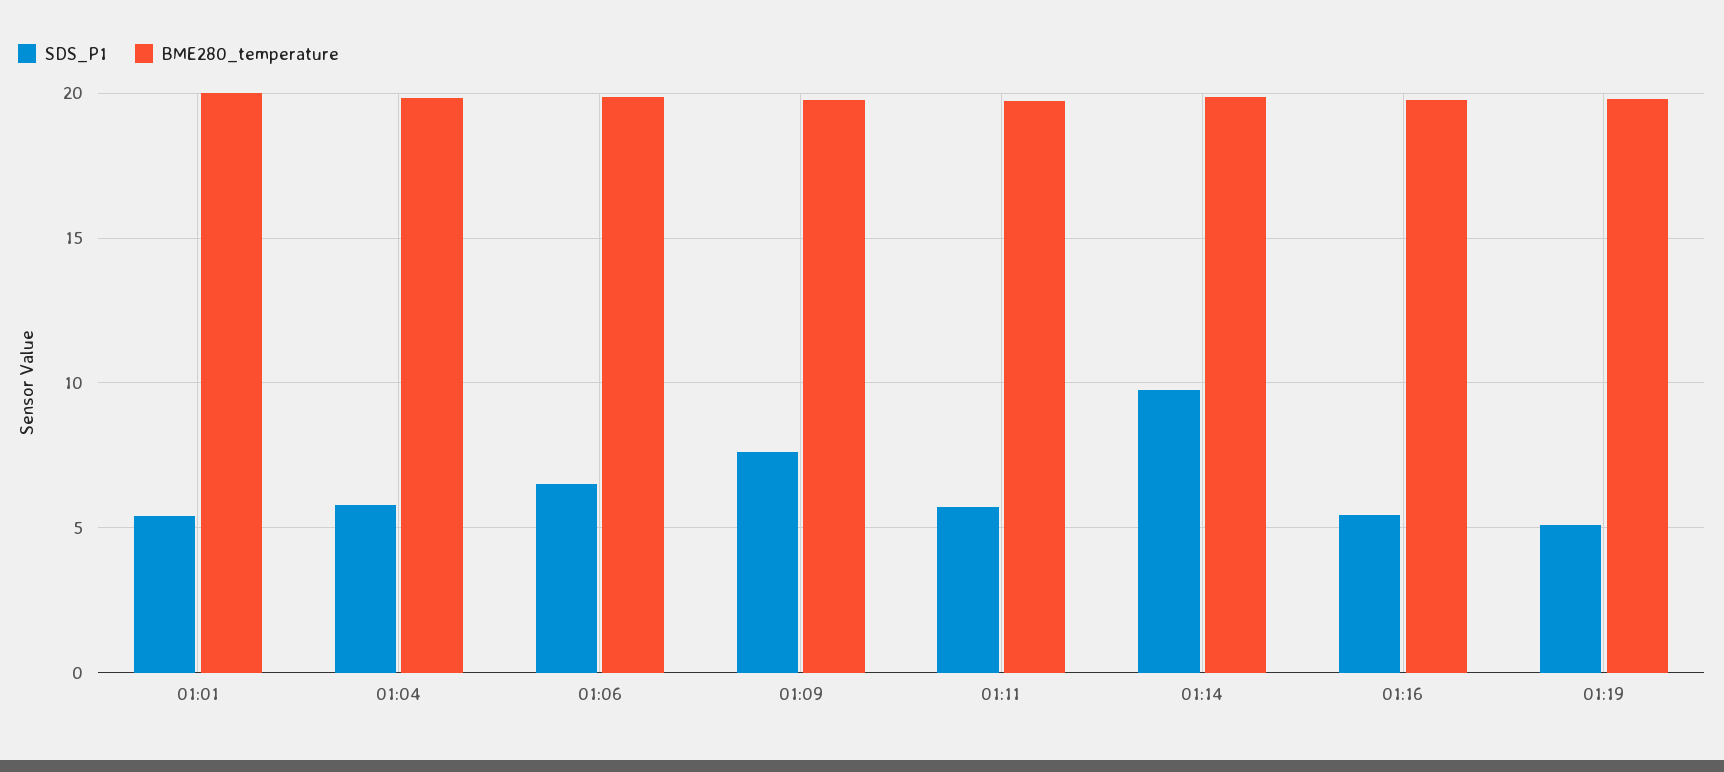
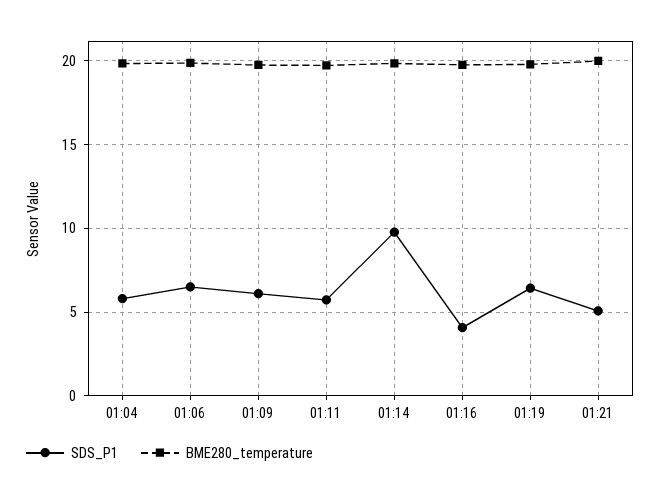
SDS_P1, 01:01: 5.5 -> none
BME280_temperature, 01:01: 20 -> none
SDS_P1, 01:09: 7.5 -> 6
SDS_P1, 01:16: 5.5 -> 4
SDS_P1, 01:19: 5 -> 6.5
SDS_P1, 01:21: none -> 5
BME280_temperature, 01:21: none -> 20

